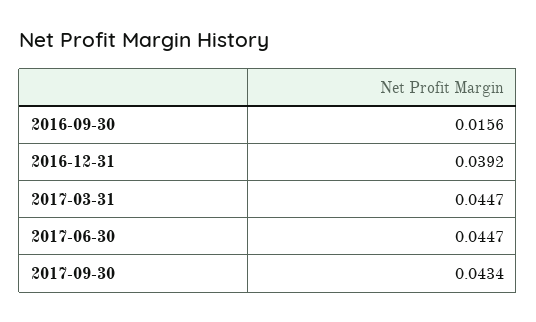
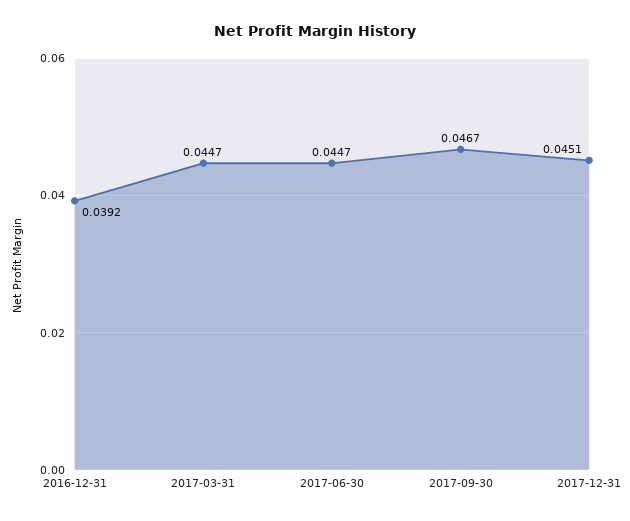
2016-09-30: 0.0156 -> none
2017-09-30: 0.0434 -> 0.0467
2017-12-31: none -> 0.0451

